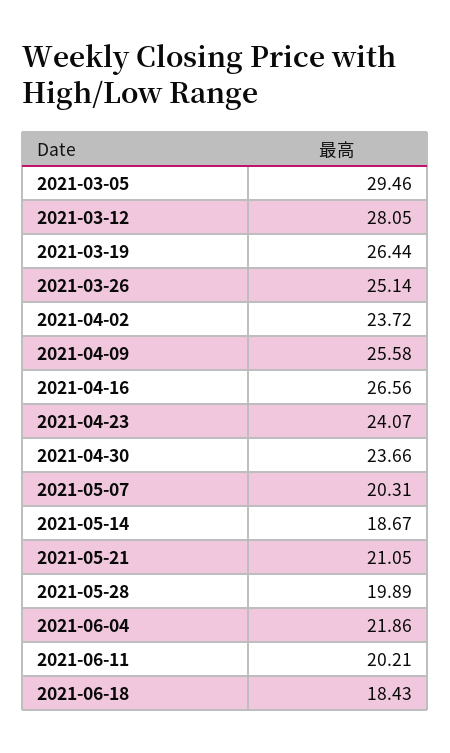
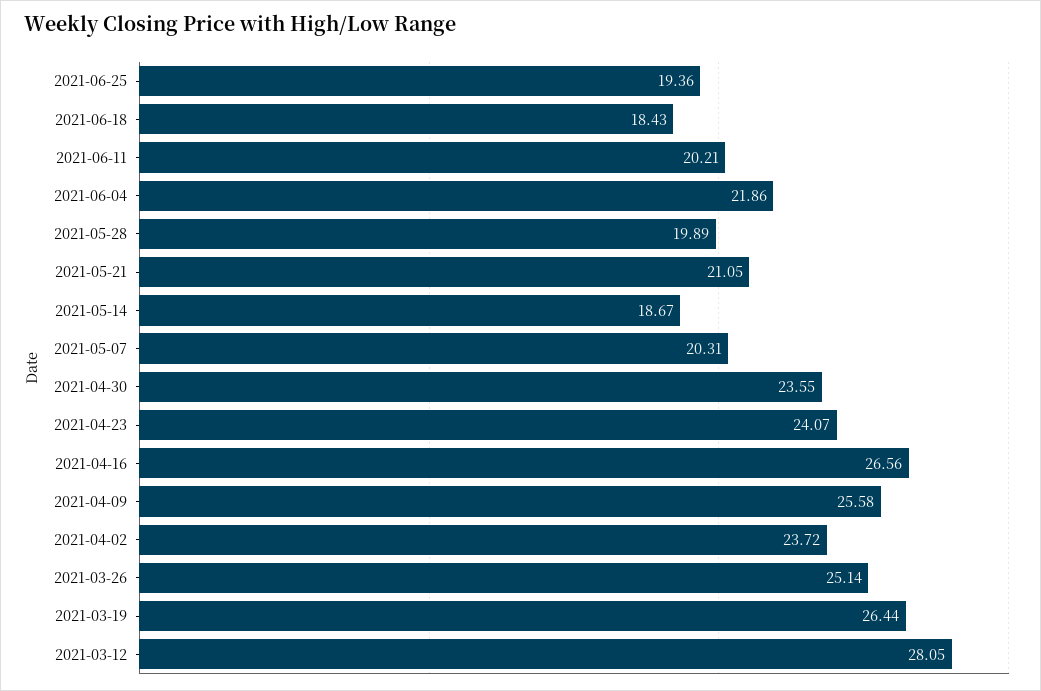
2021-03-05: 29.46 -> none
2021-04-30: 23.66 -> 23.55
2021-06-25: none -> 19.36

